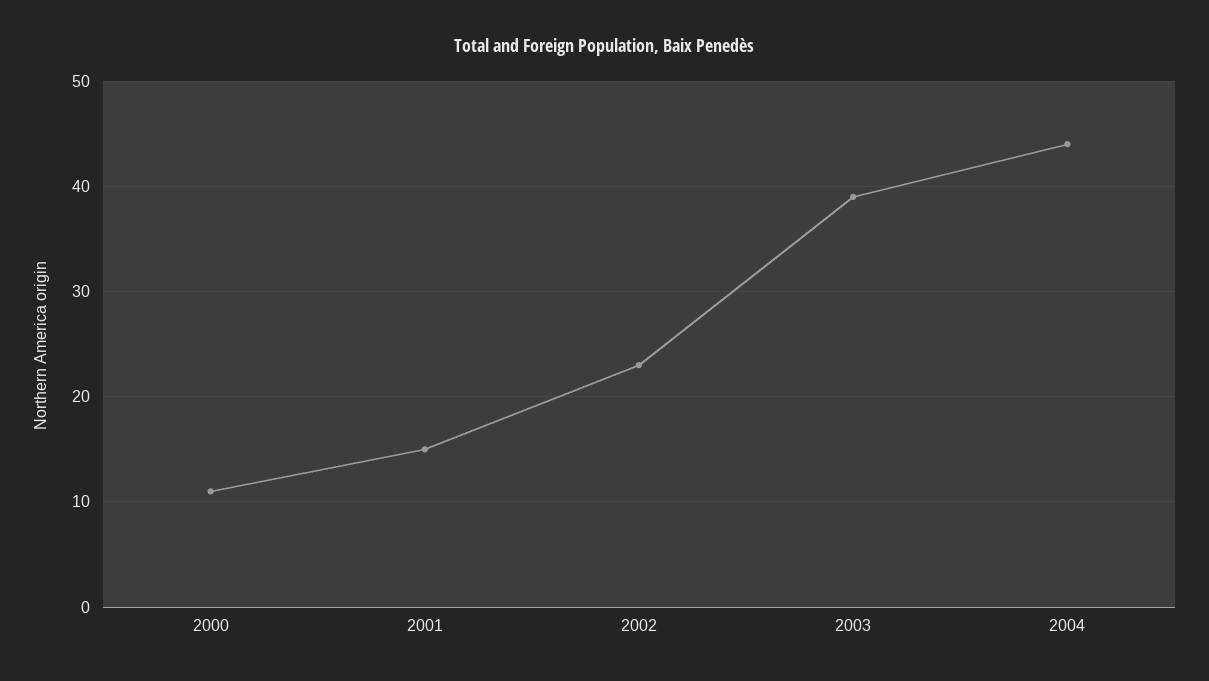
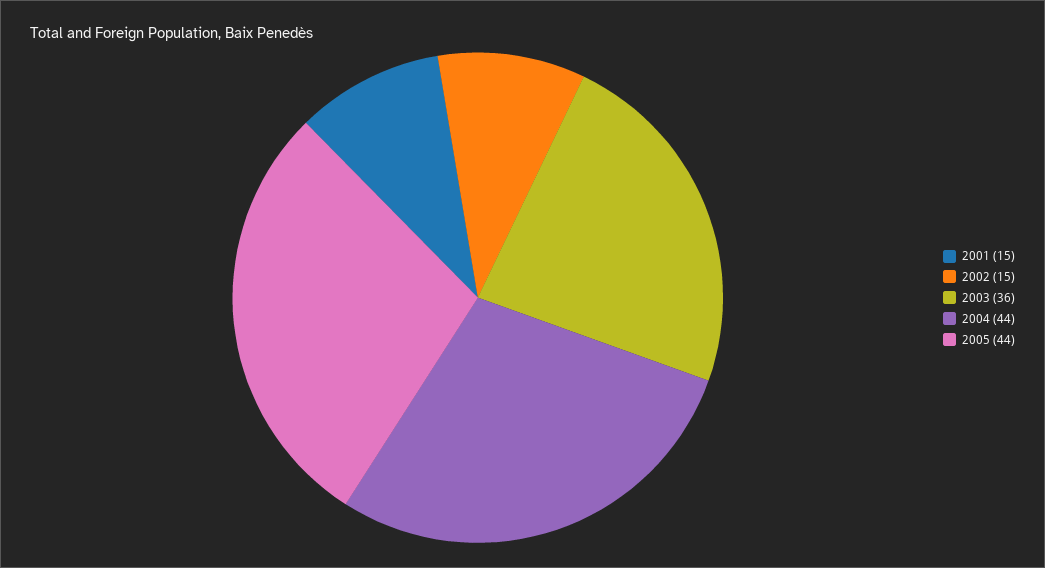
2000: 11 -> none
2002: 23 -> 15
2003: 39 -> 36
2005: none -> 44

